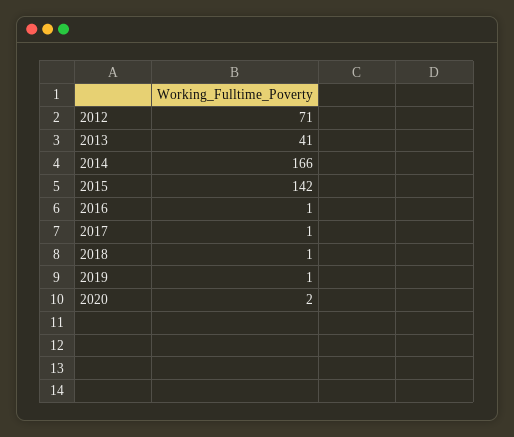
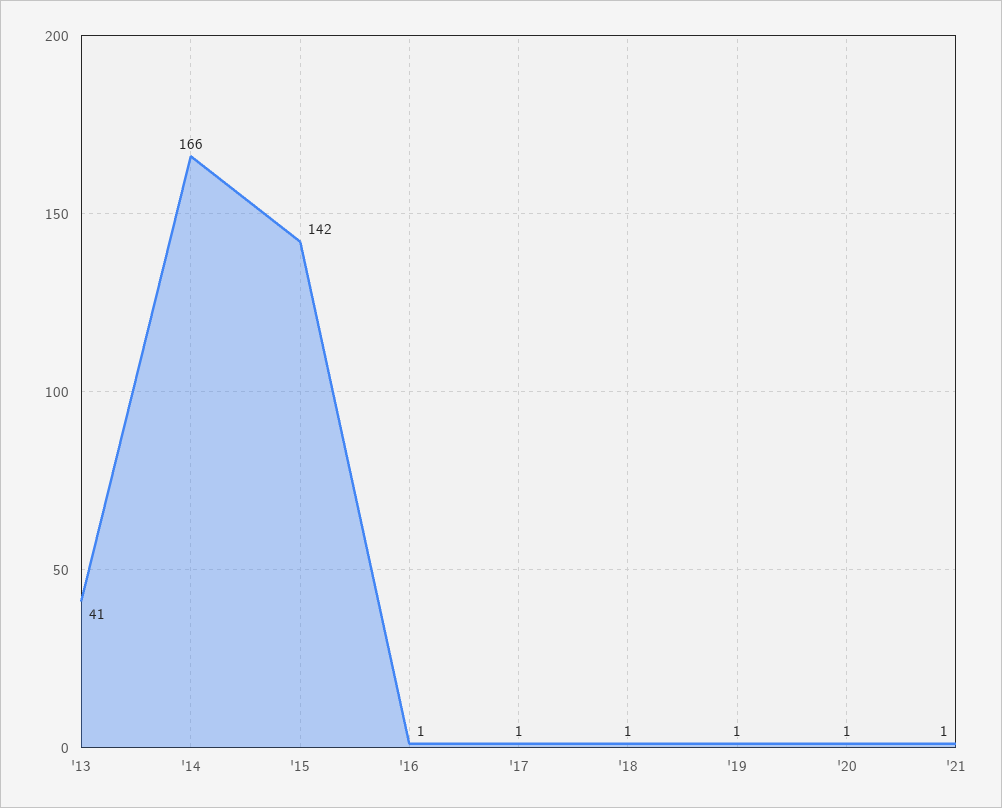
2012: 71 -> none
2020: 2 -> 1
'21: none -> 1

